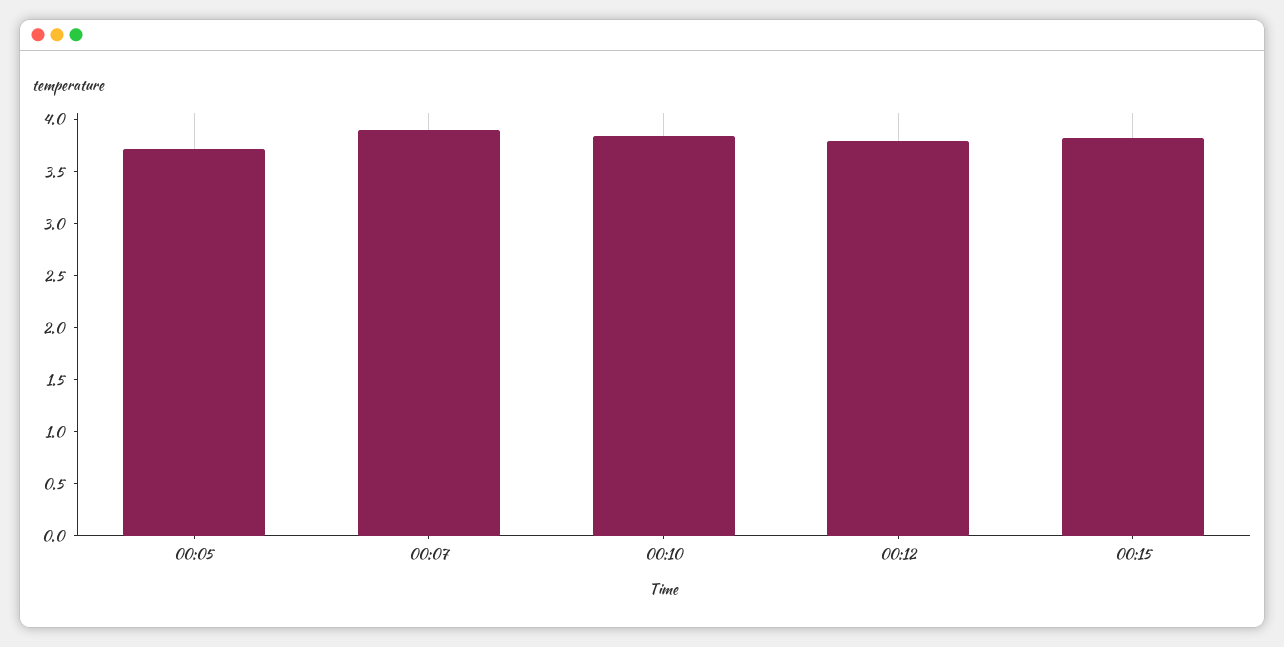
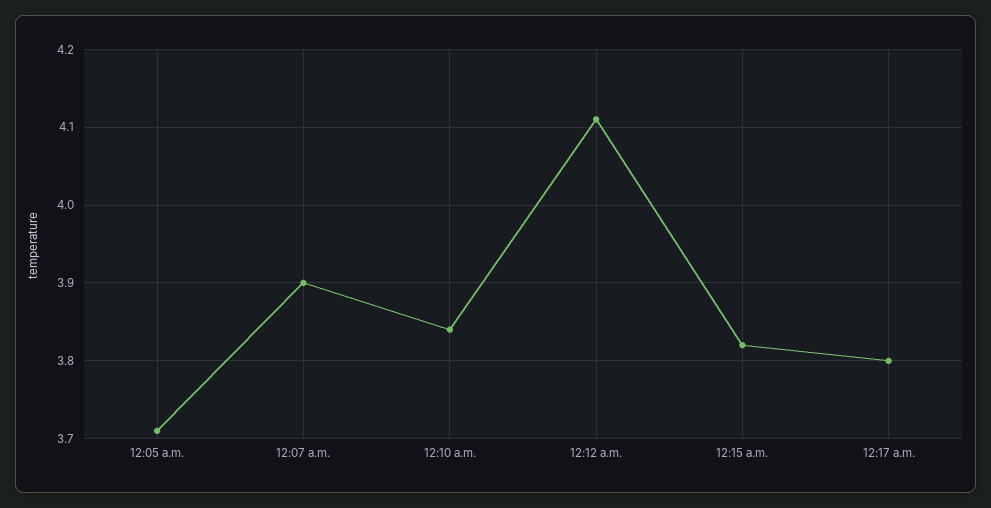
00:12: 3.8 -> 4.11
12:17 a.m.: none -> 3.8

